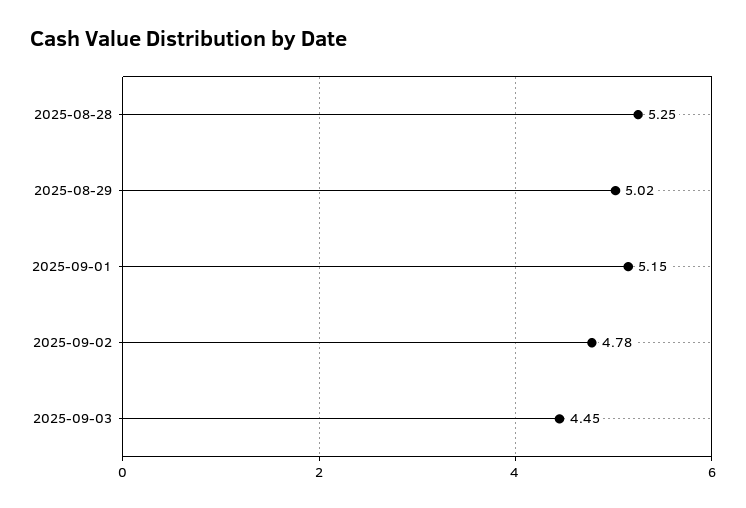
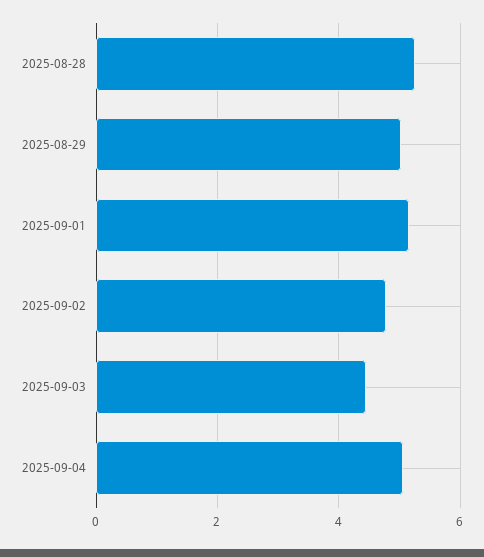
2025-09-04: none -> 5

